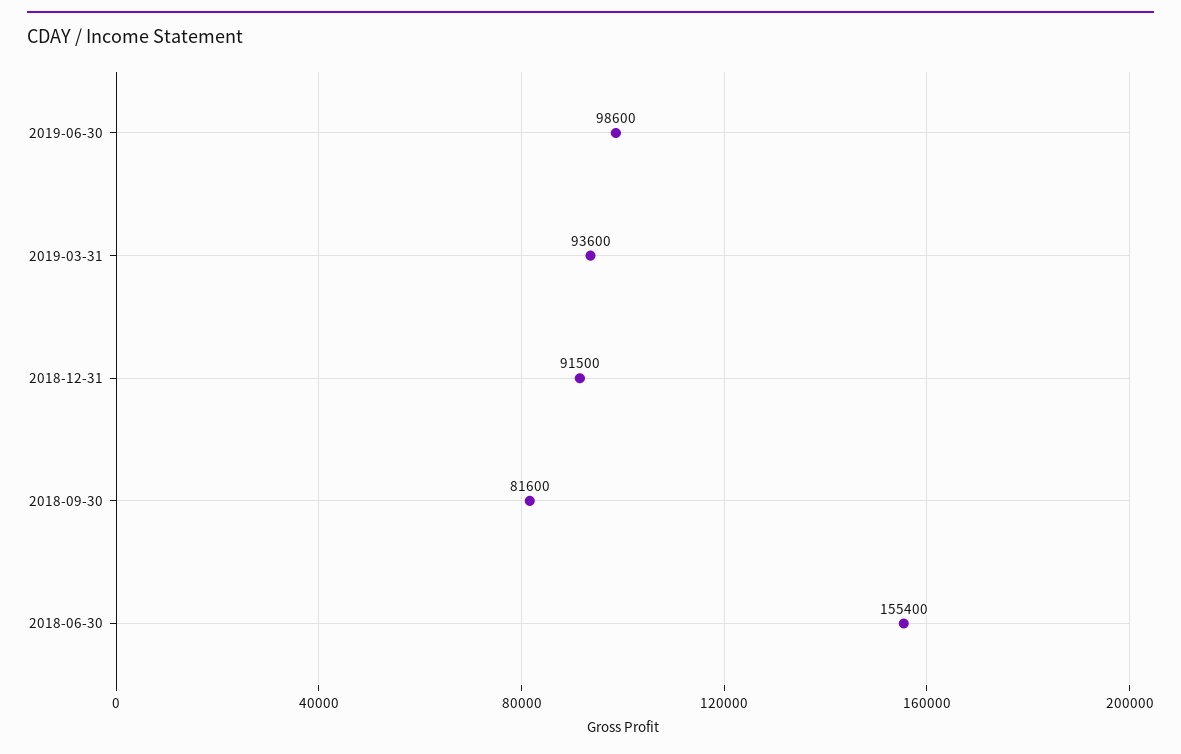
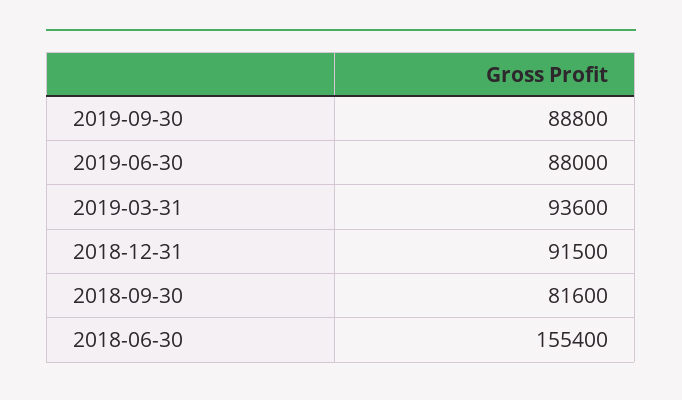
2019-06-30: 98600 -> 88000
2019-09-30: none -> 88800

